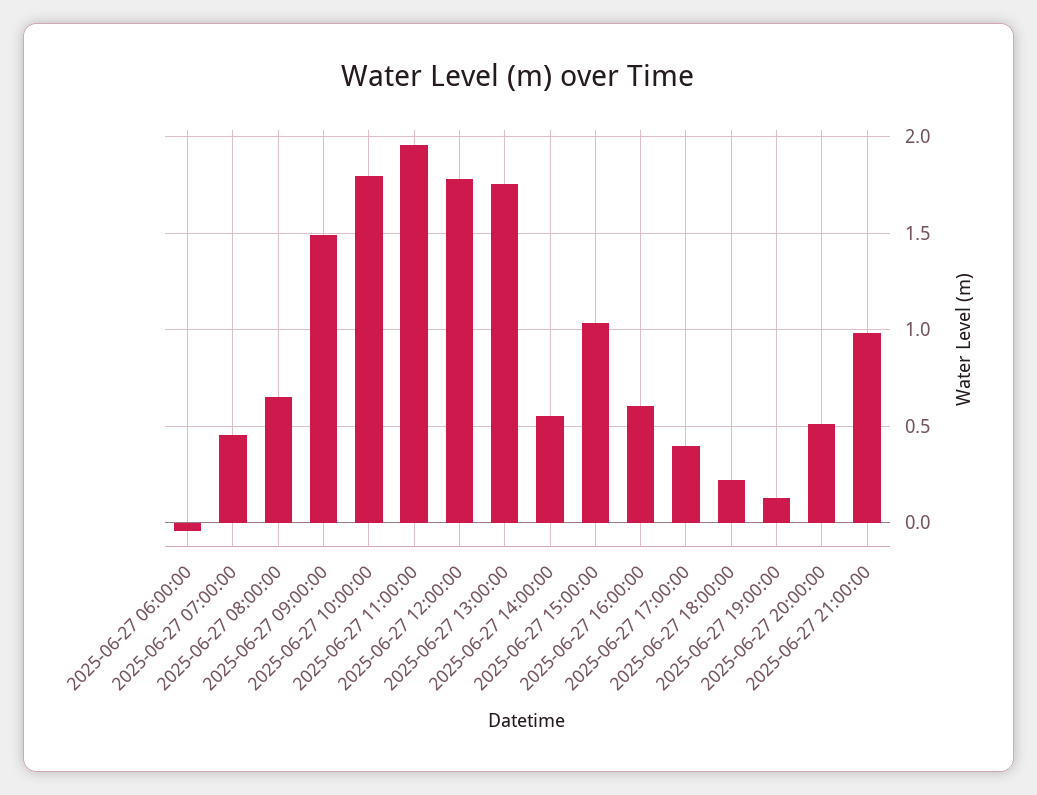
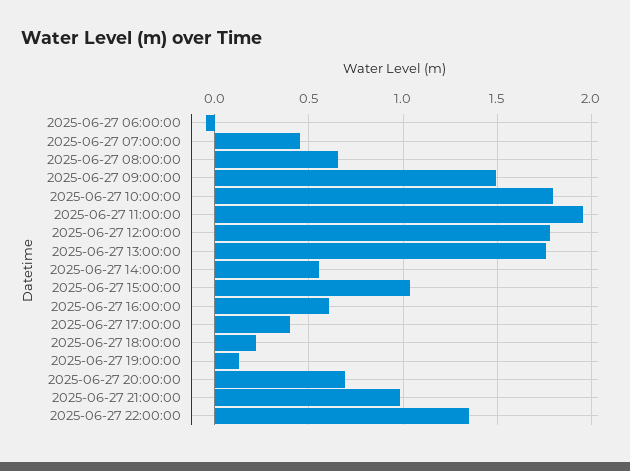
2025-06-27 20:00:00: 0.5 -> 0.7
2025-06-27 22:00:00: none -> 1.35

